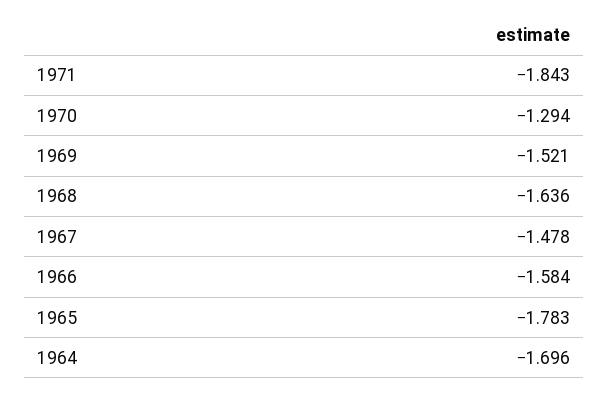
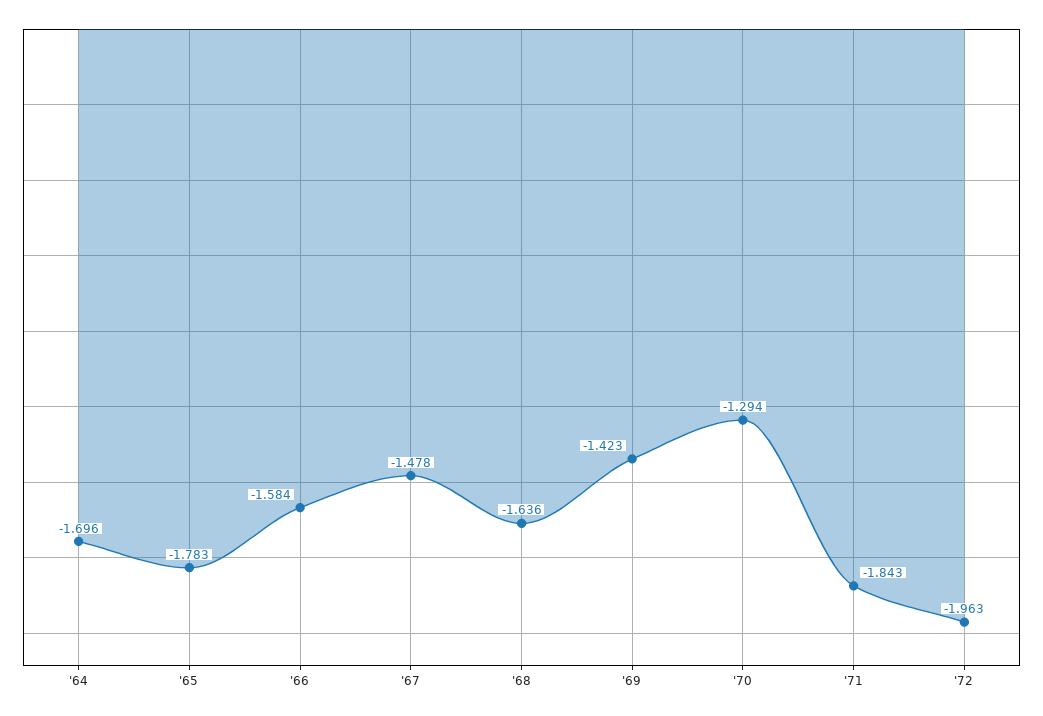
1969: -1.521 -> -1.423
'72: none -> -1.963

